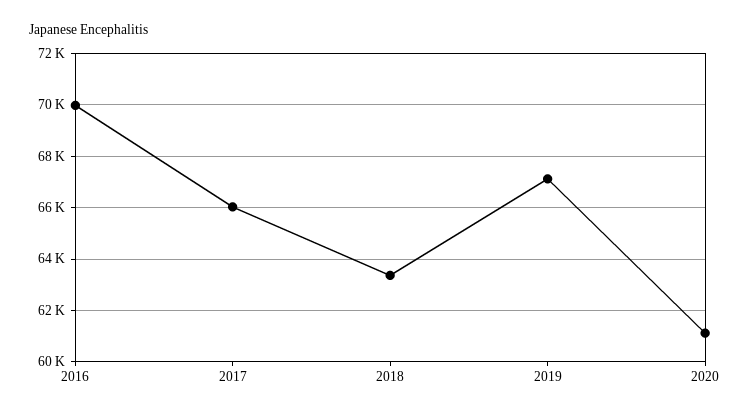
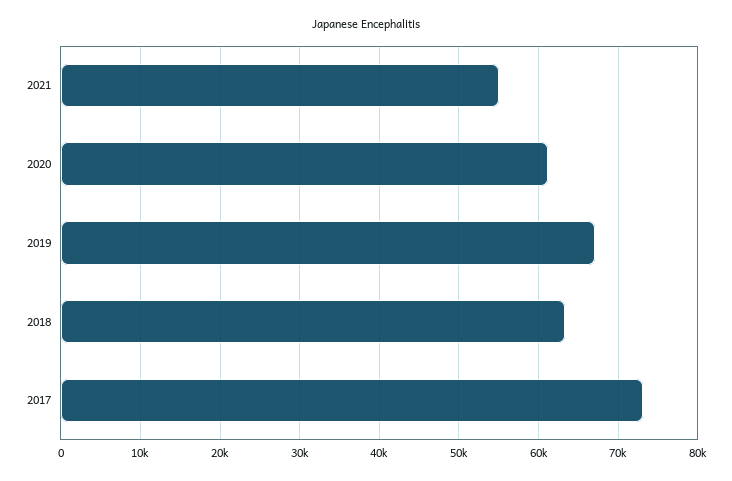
2016: 70000 -> none
2017: 66000 -> 73000
2021: none -> 55000

